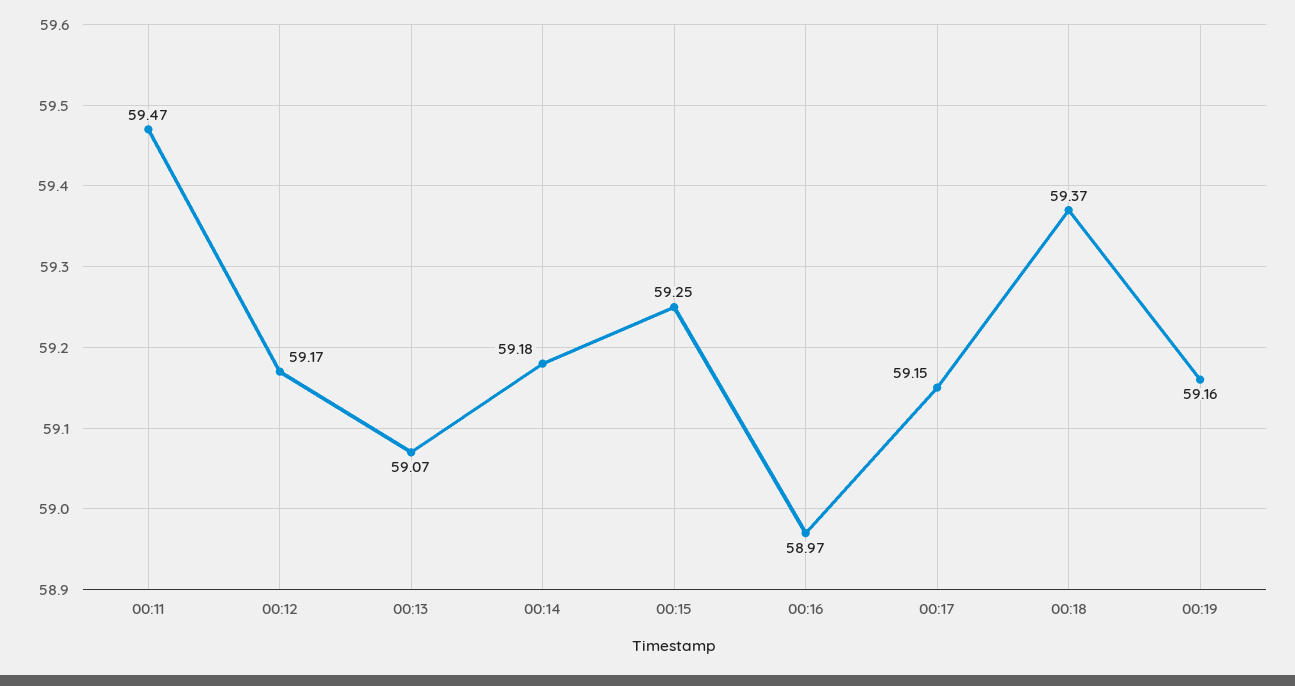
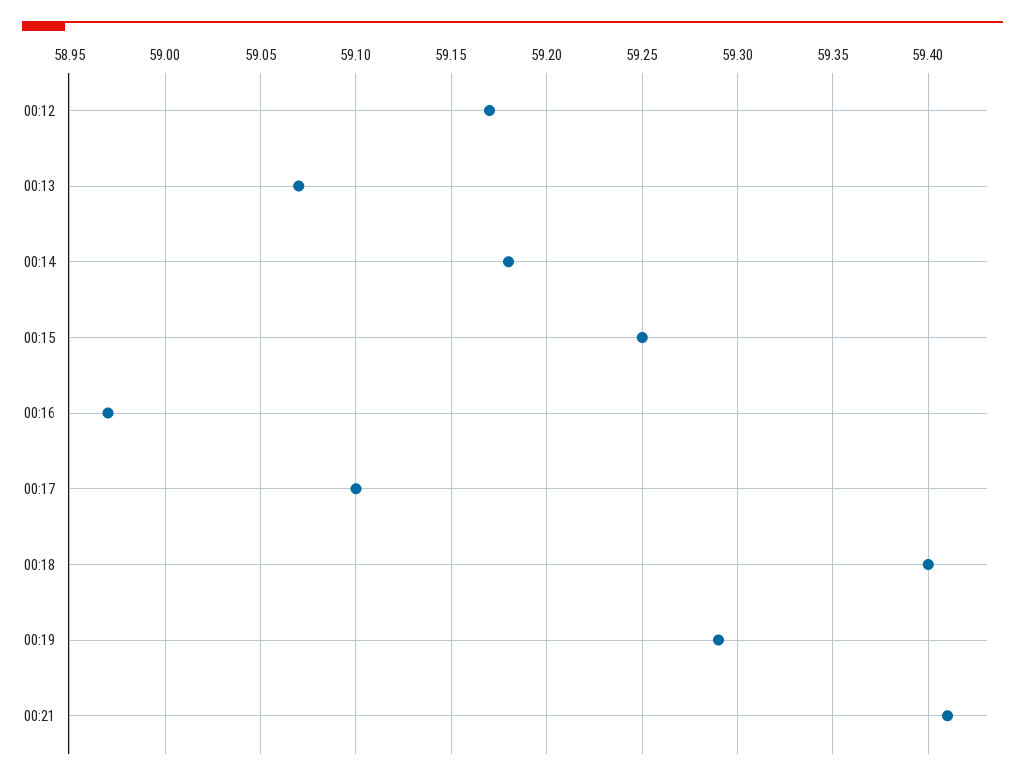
00:11: 59.47 -> none
00:17: 59.15 -> 59.1
00:18: 59.37 -> 59.4
00:19: 59.16 -> 59.29
00:21: none -> 59.41

